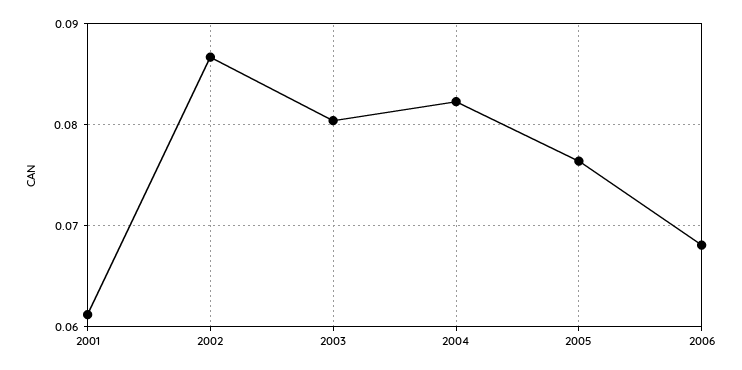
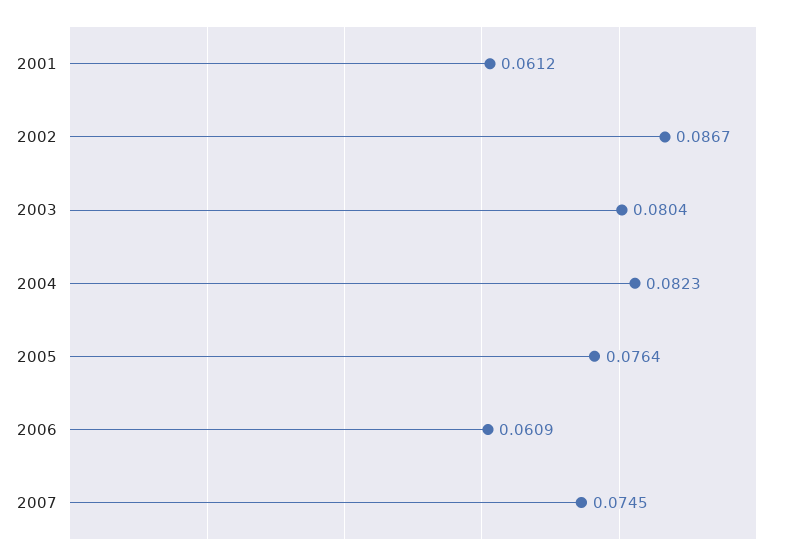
2006: 0.068 -> 0.0609
2007: none -> 0.0745

